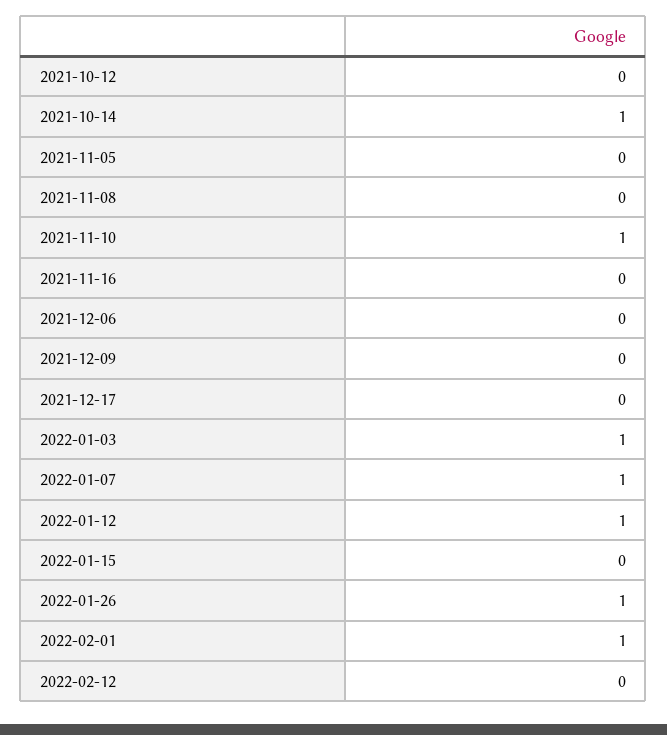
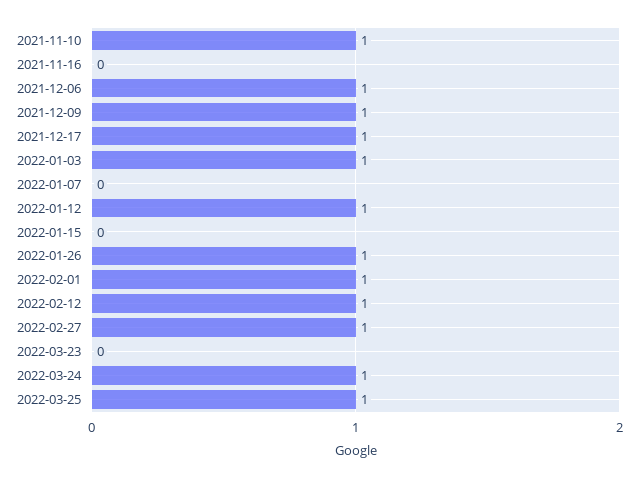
2021-10-12: 0 -> none
2021-10-14: 1 -> none
2021-11-05: 0 -> none
2021-11-08: 0 -> none
2021-12-06: 0 -> 1
2021-12-09: 0 -> 1
2021-12-17: 0 -> 1
2022-01-07: 1 -> 0
2022-02-12: 0 -> 1
2022-02-27: none -> 1
2022-03-23: none -> 0
2022-03-24: none -> 1
2022-03-25: none -> 1

